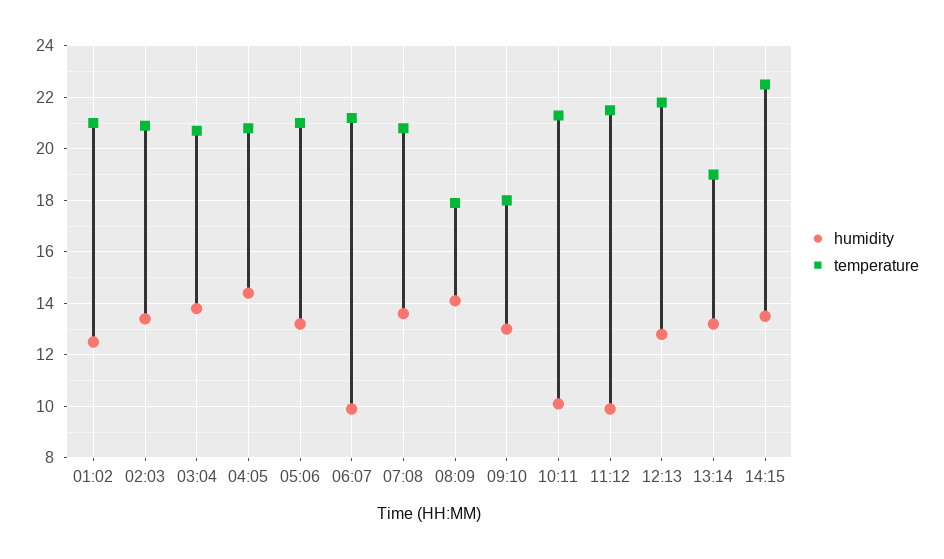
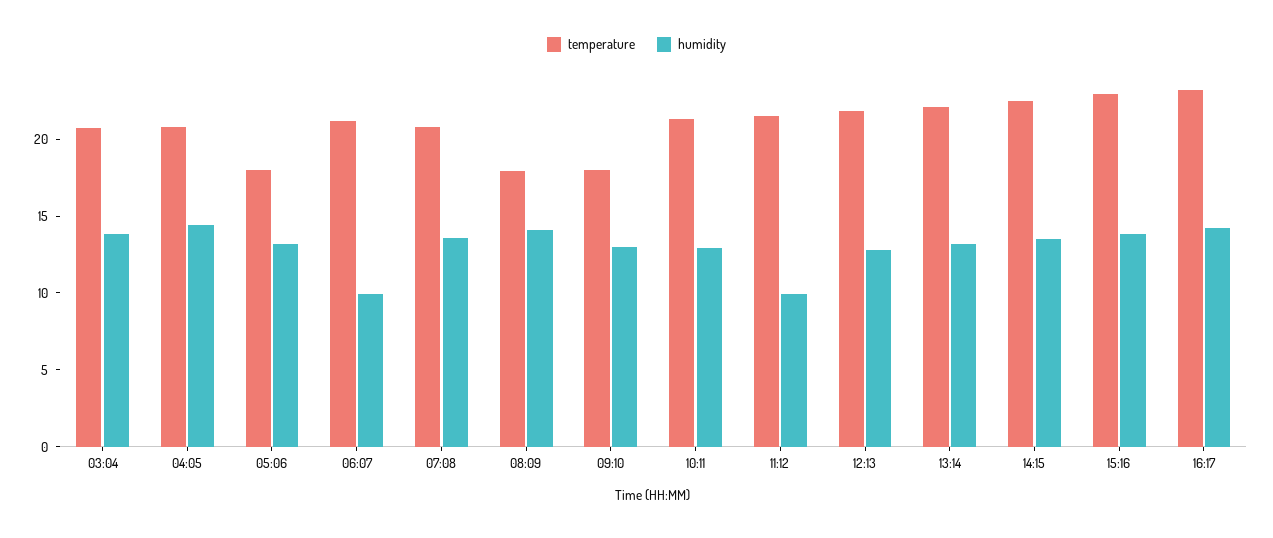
humidity, 01:02: 12.5 -> none
temperature, 01:02: 21 -> none
humidity, 02:03: 13.5 -> none
temperature, 02:03: 21 -> none
temperature, 05:06: 21 -> 18
humidity, 10:11: 10 -> 13
temperature, 13:14: 19 -> 22
temperature, 15:16: none -> 23
humidity, 15:16: none -> 14
temperature, 16:17: none -> 23
humidity, 16:17: none -> 14

